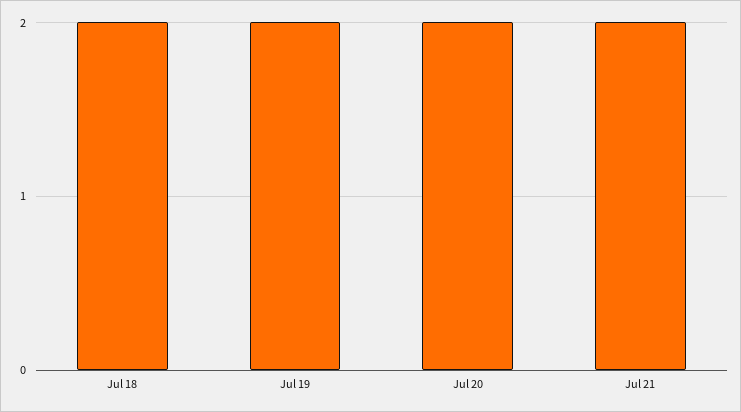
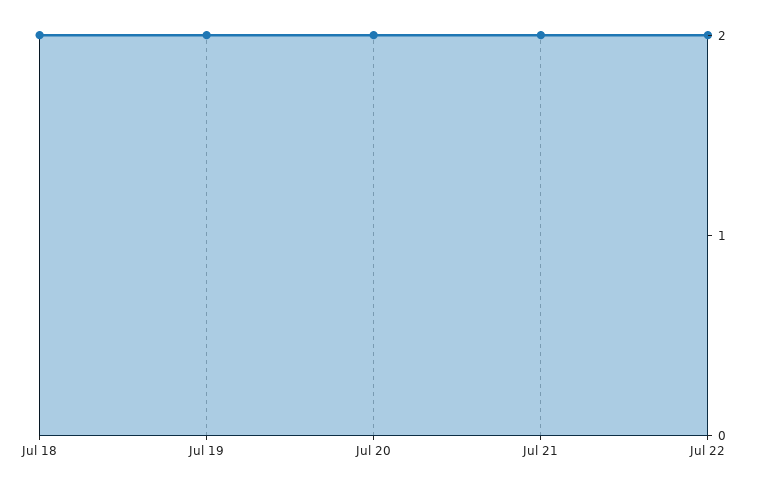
Jul 22: none -> 2

